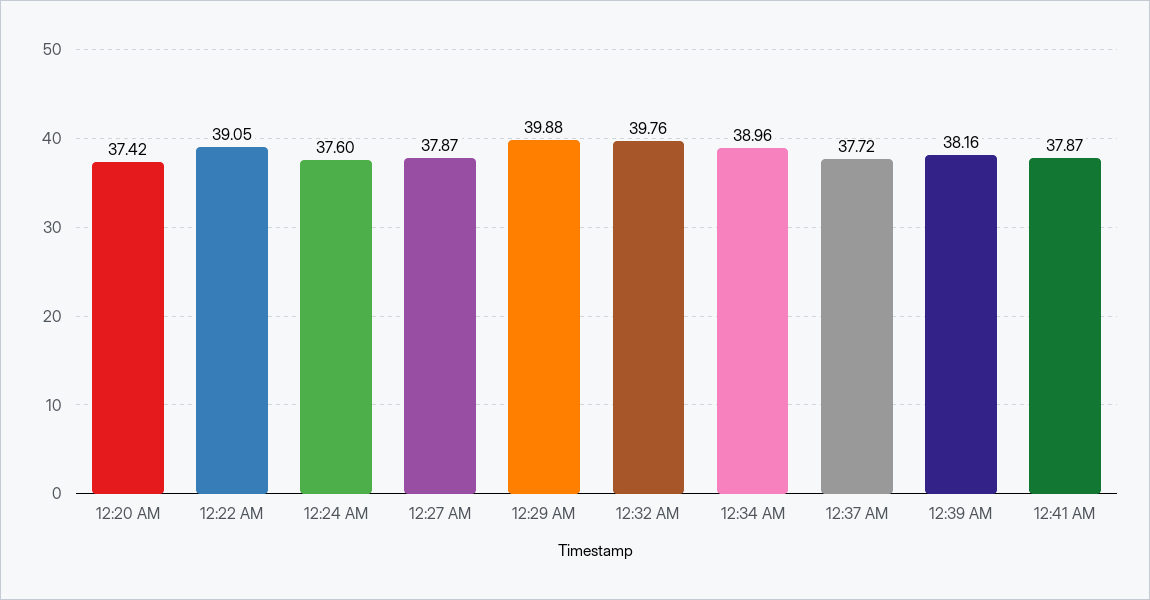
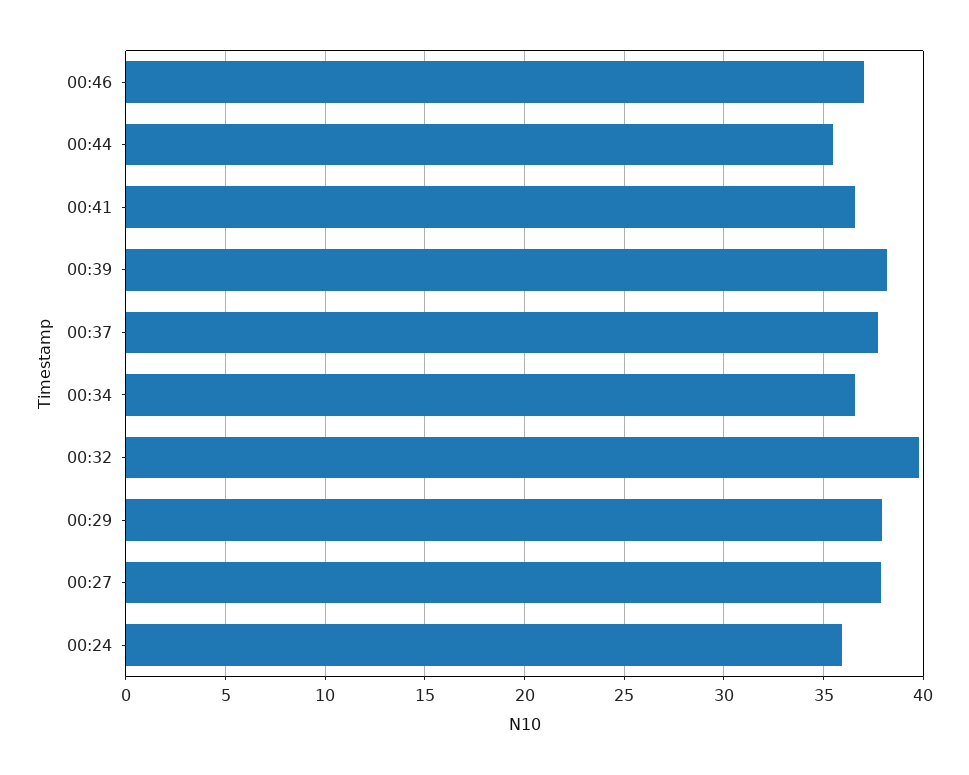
12:20 AM: 37.42 -> none
12:22 AM: 39.05 -> none
12:24 AM: 37.6 -> 36
12:29 AM: 39.88 -> 38
12:34 AM: 38.96 -> 36.5
12:41 AM: 37.87 -> 36.5
00:46: none -> 37
00:44: none -> 35.5

